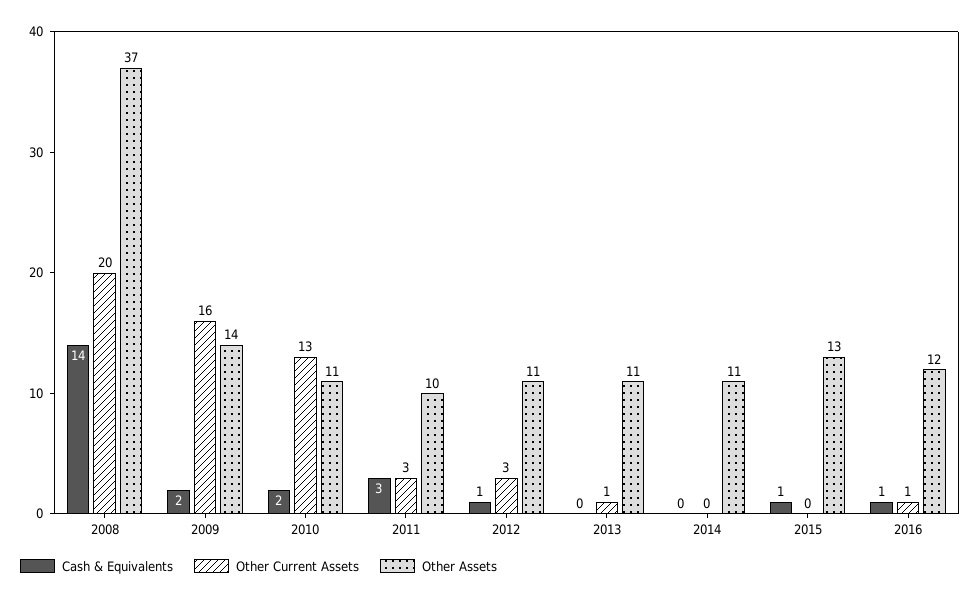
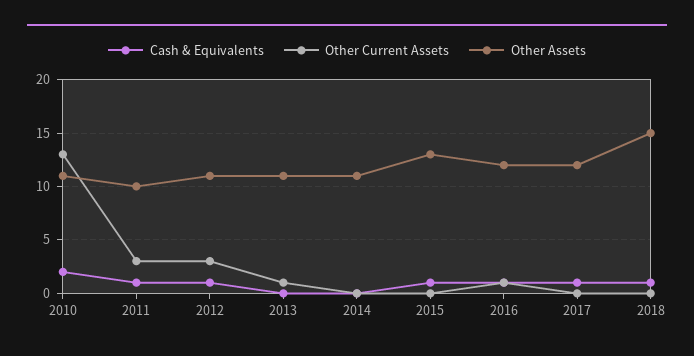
Cash & Equivalents, 2008: 14 -> none
Other Current Assets, 2008: 20 -> none
Other Assets, 2008: 37 -> none
Cash & Equivalents, 2009: 2 -> none
Other Current Assets, 2009: 16 -> none
Other Assets, 2009: 14 -> none
Cash & Equivalents, 2011: 3 -> 1
Cash & Equivalents, 2017: none -> 1
Other Current Assets, 2017: none -> 0
Other Assets, 2017: none -> 12
Cash & Equivalents, 2018: none -> 1
Other Current Assets, 2018: none -> 0
Other Assets, 2018: none -> 15

